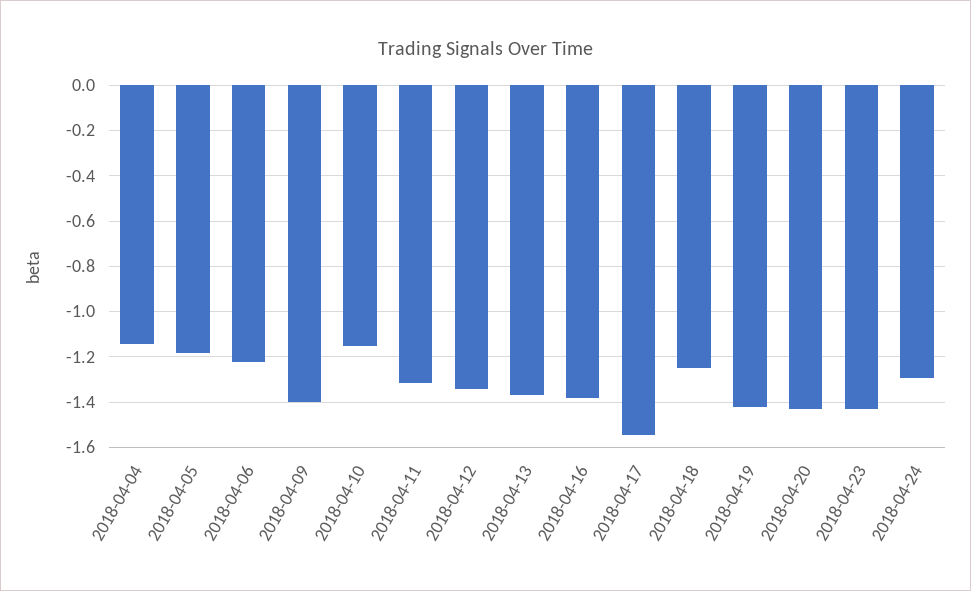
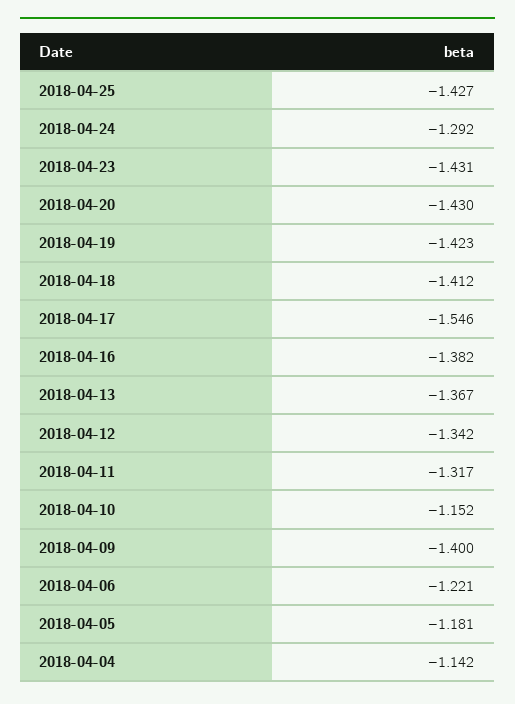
2018-04-18: -1.25 -> -1.412
2018-04-25: none -> -1.427

